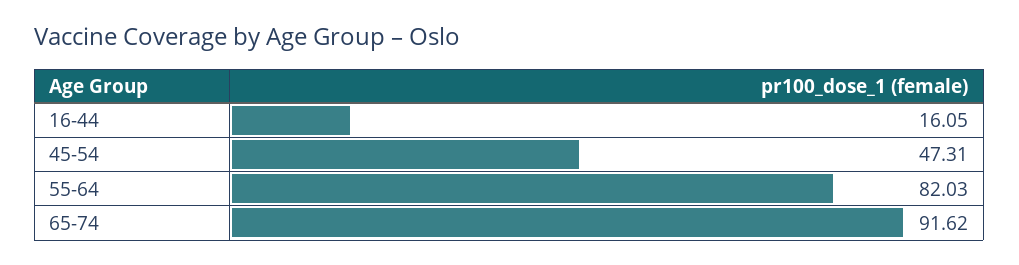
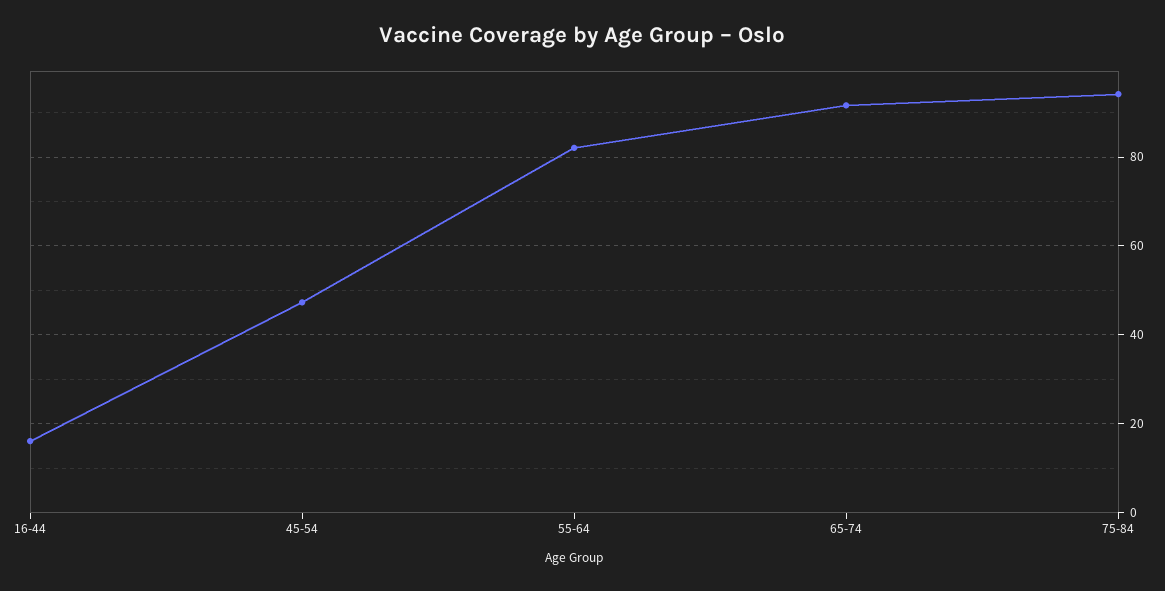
75-84: none -> 94

